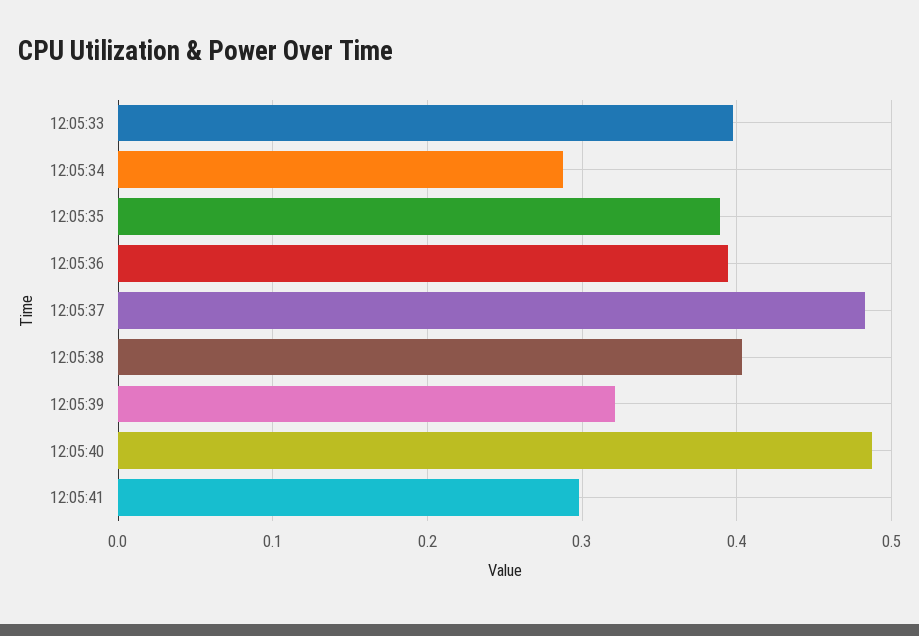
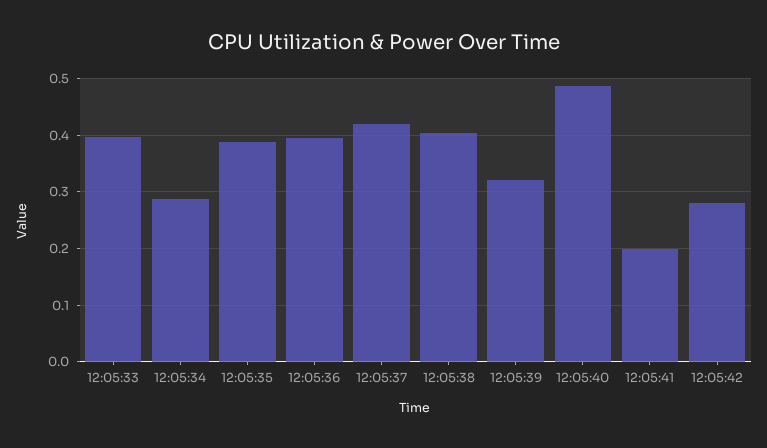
12:05:37: 0.48 -> 0.42
12:05:41: 0.3 -> 0.2
12:05:42: none -> 0.28

